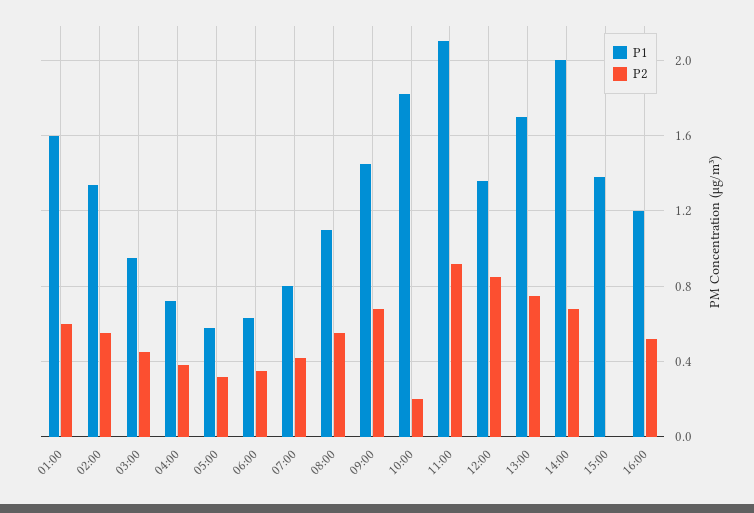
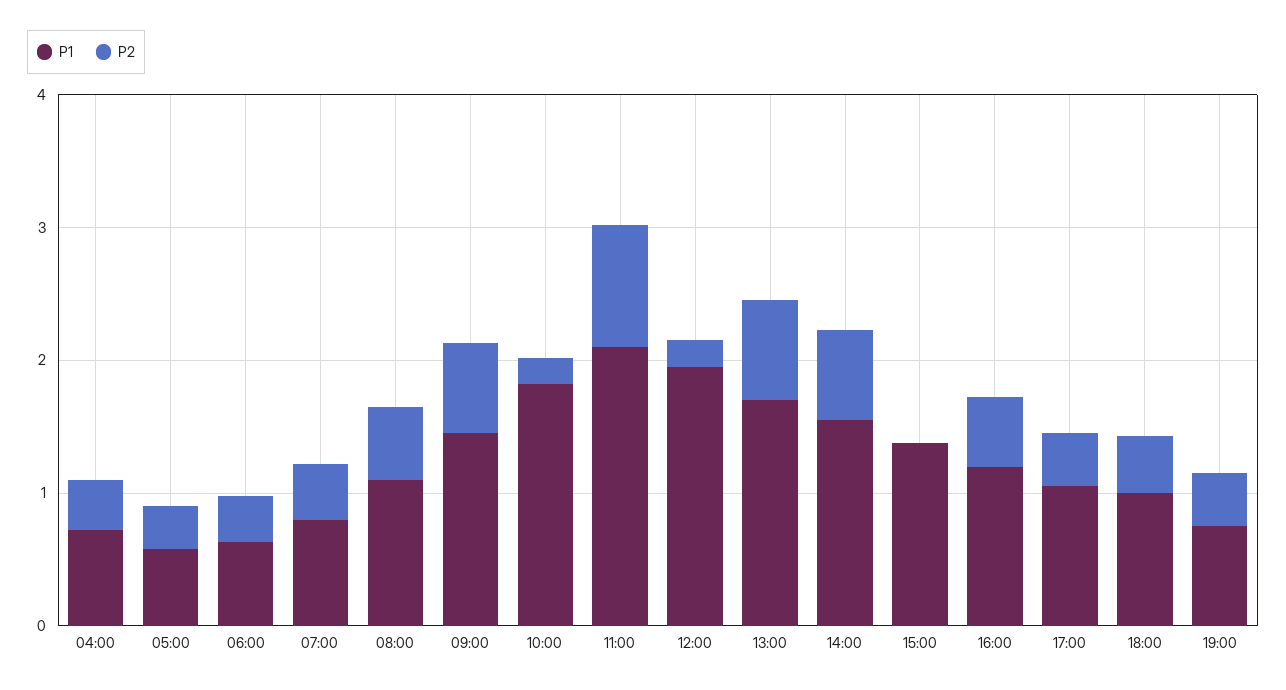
P1, 01:00: 1.6 -> none
P2, 01:00: 0.6 -> none
P1, 02:00: 1.35 -> none
P2, 02:00: 0.55 -> none
P1, 03:00: 0.95 -> none
P2, 03:00: 0.45 -> none
P1, 12:00: 1.35 -> 2
P2, 12:00: 0.85 -> 0.2
P1, 14:00: 2 -> 1.6
P1, 17:00: none -> 1
P2, 17:00: none -> 0.4
P1, 18:00: none -> 1
P2, 18:00: none -> 0.4
P1, 19:00: none -> 0.8
P2, 19:00: none -> 0.4

